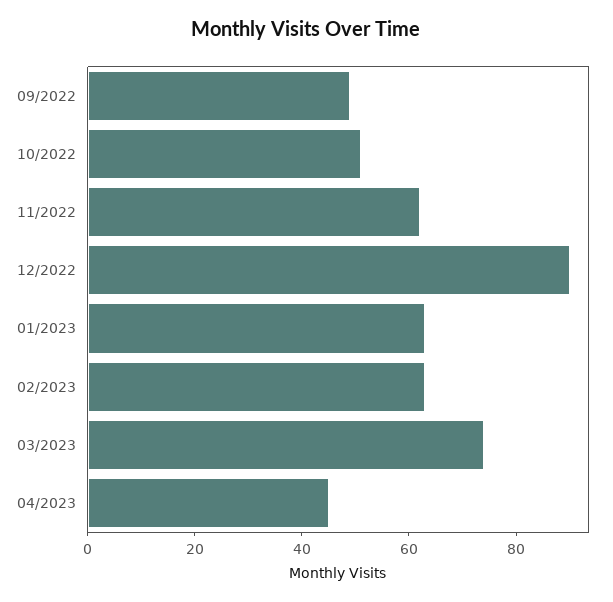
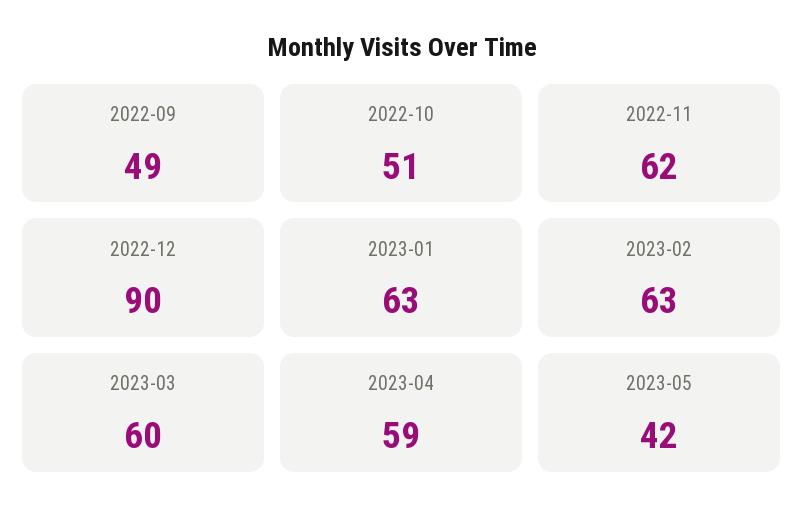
03/2023: 75 -> 60
04/2023: 45 -> 59
2023-05: none -> 42

